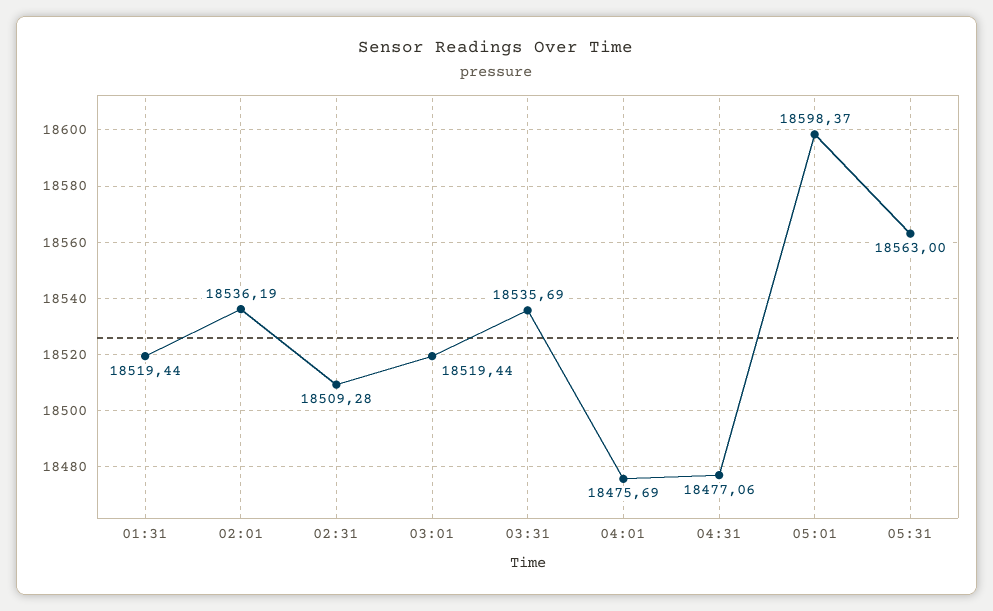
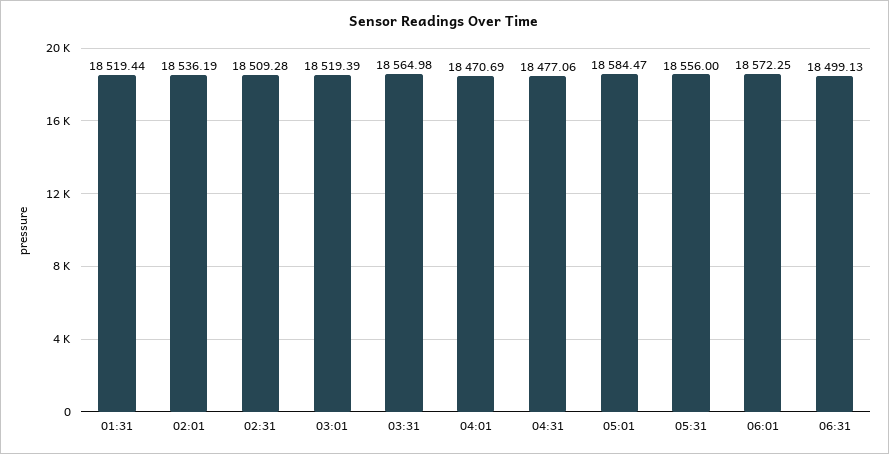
03:01: 18519.44 -> 18519.39
03:31: 18535.69 -> 18564.98
04:01: 18475.69 -> 18470.69
05:01: 18598.37 -> 18584.47
05:31: 18563 -> 18556
06:01: none -> 18572.25
06:31: none -> 18499.13

